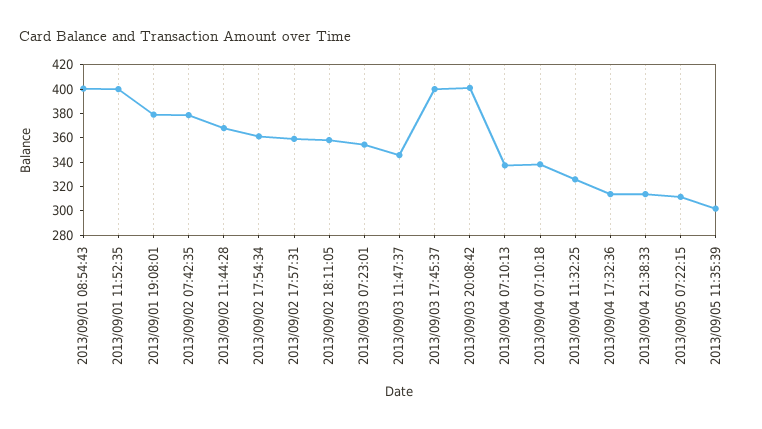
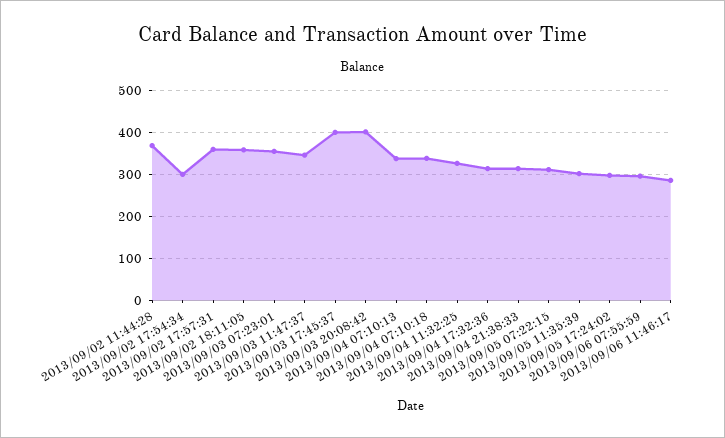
2013/09/01 08:54:43: 400 -> none
2013/09/01 11:52:35: 400 -> none
2013/09/01 19:08:01: 380 -> none
2013/09/02 07:42:35: 380 -> none
2013/09/02 17:54:34: 360 -> 300
2013/09/05 17:24:02: none -> 300
2013/09/06 07:55:59: none -> 300
2013/09/06 11:46:17: none -> 280

